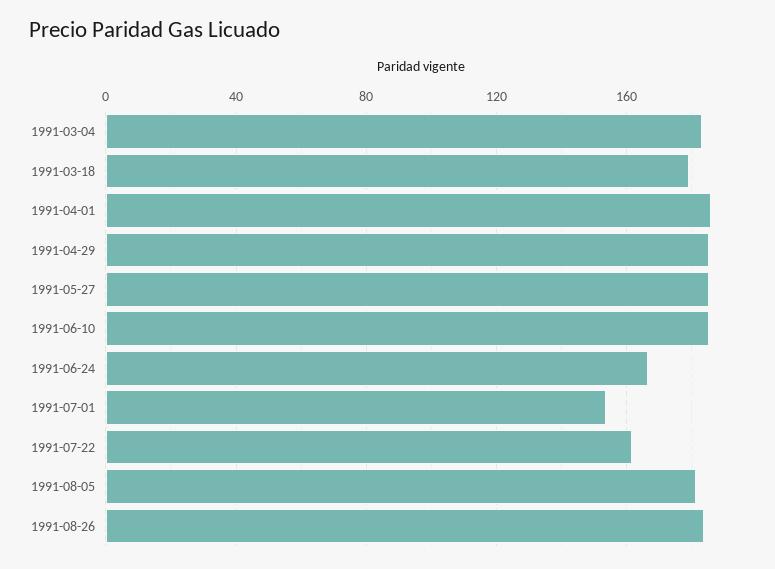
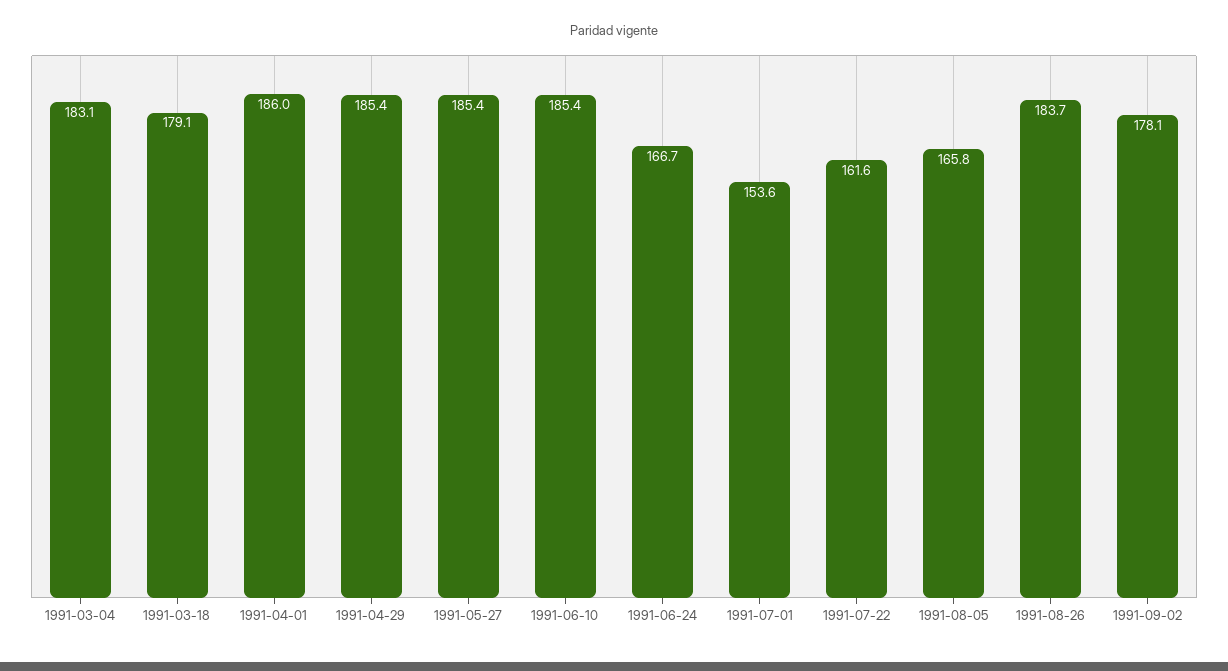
1991-08-05: 180 -> 165.8
1991-09-02: none -> 178.1

